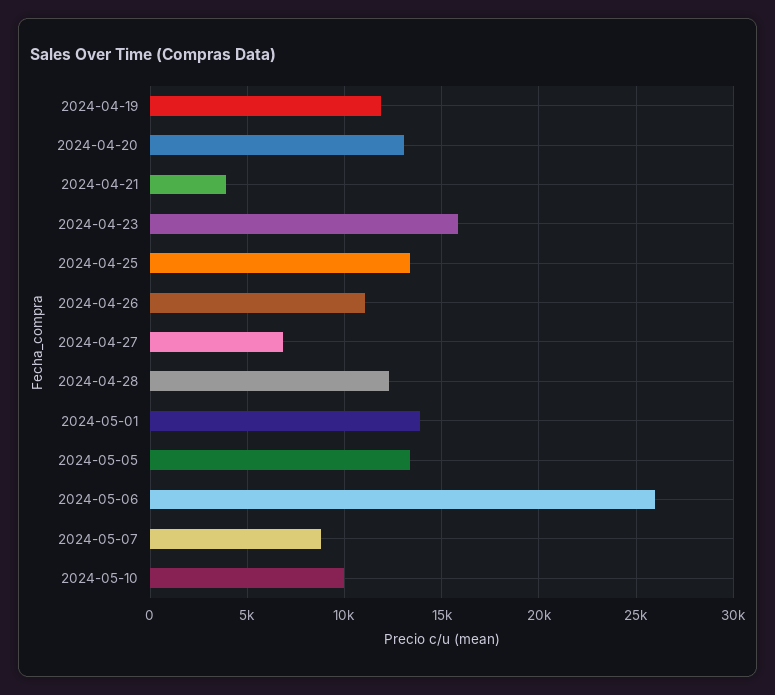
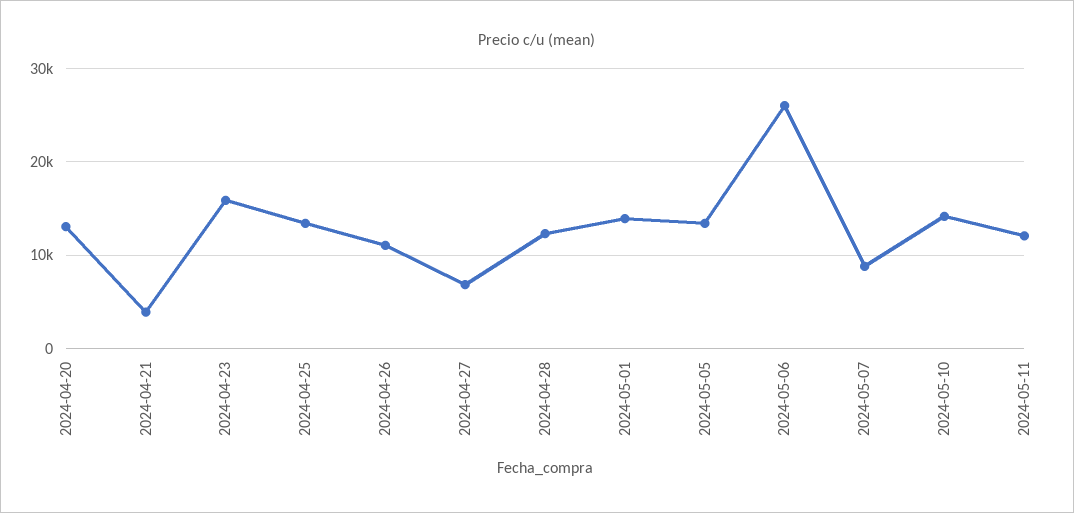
2024-04-19: 12000 -> none
2024-05-10: 10000 -> 14000
2024-05-11: none -> 12000

